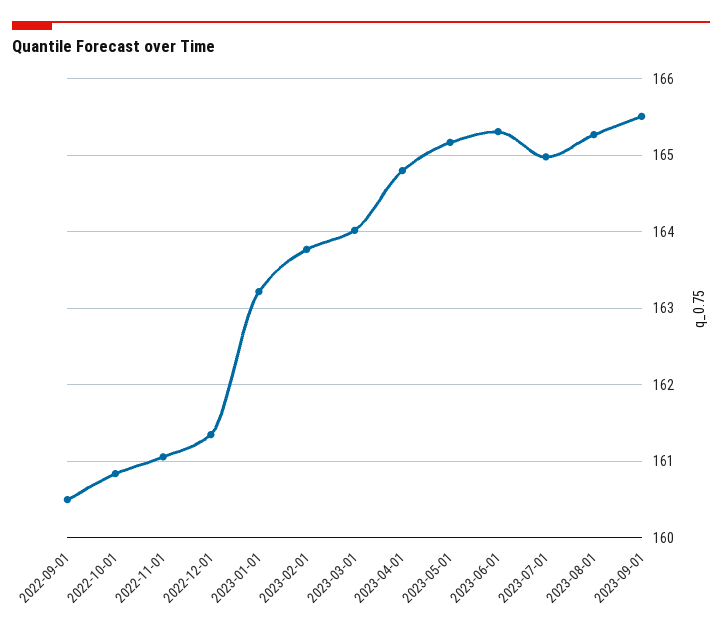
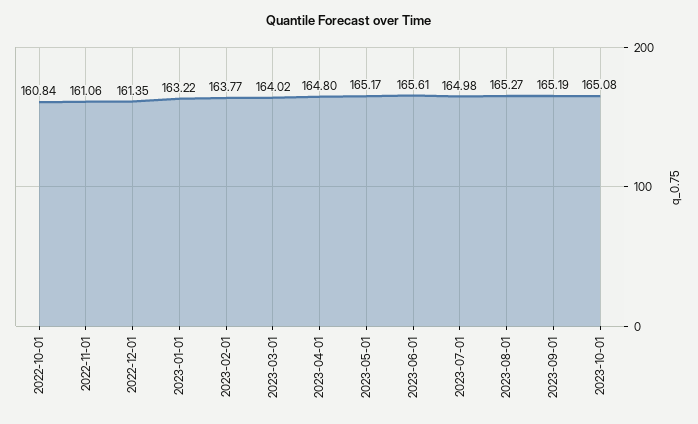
2022-09-01: 160.5 -> none
2023-06-01: 165.3 -> 165.61
2023-09-01: 165.5 -> 165.19
2023-10-01: none -> 165.08

